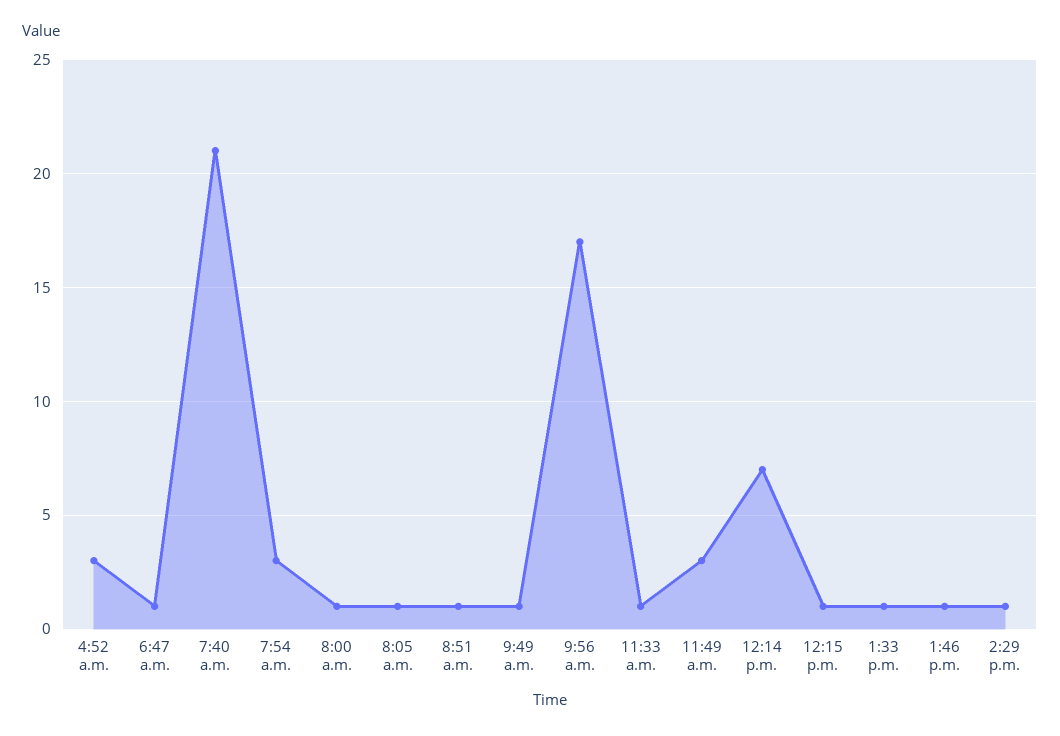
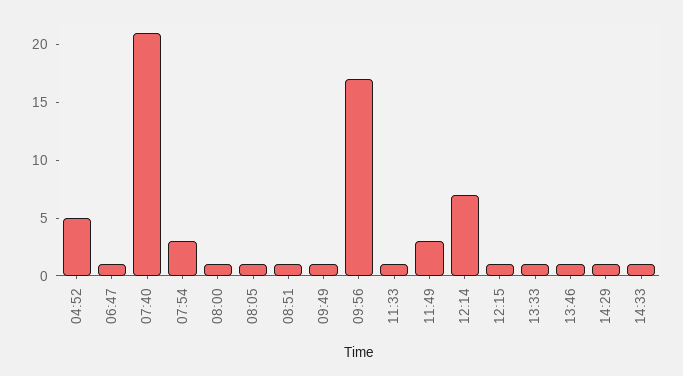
4:52 a.m.: 3 -> 5
14:33: none -> 1

